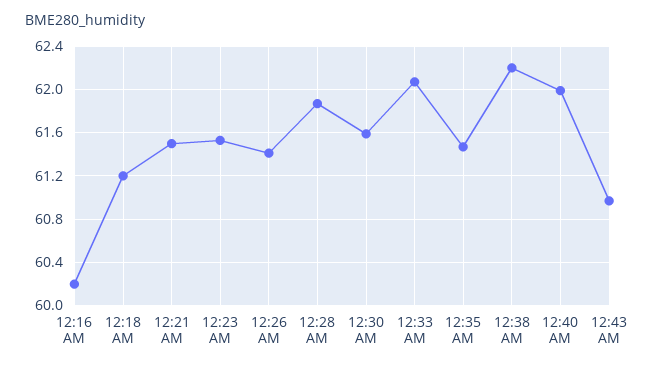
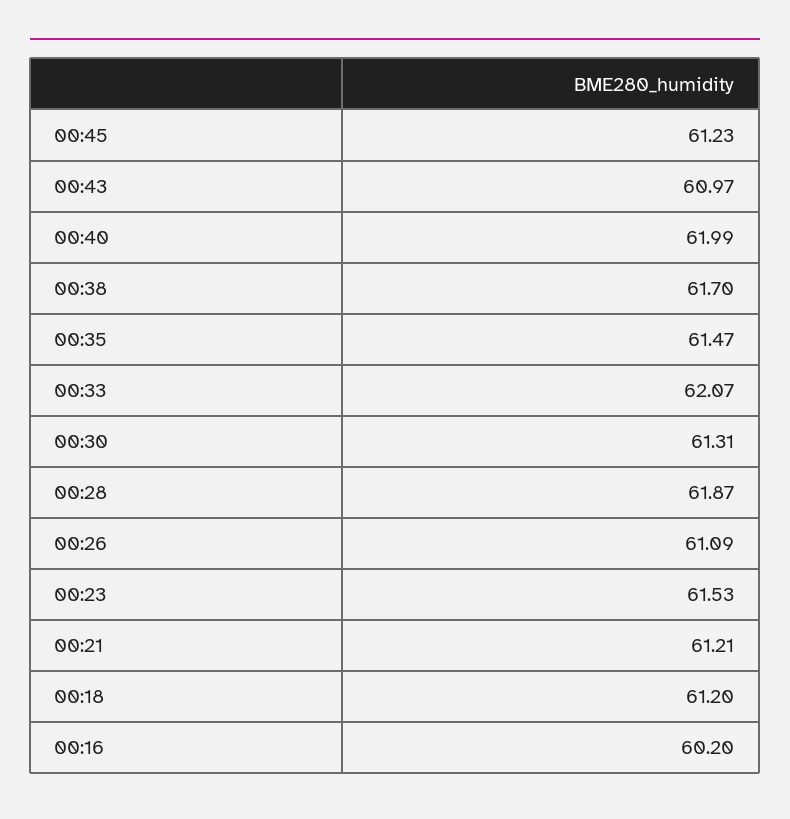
12:21 AM: 61.5 -> 61.21
12:26 AM: 61.4 -> 61.09
12:30 AM: 61.6 -> 61.31
12:38 AM: 62.2 -> 61.7
00:45: none -> 61.23

